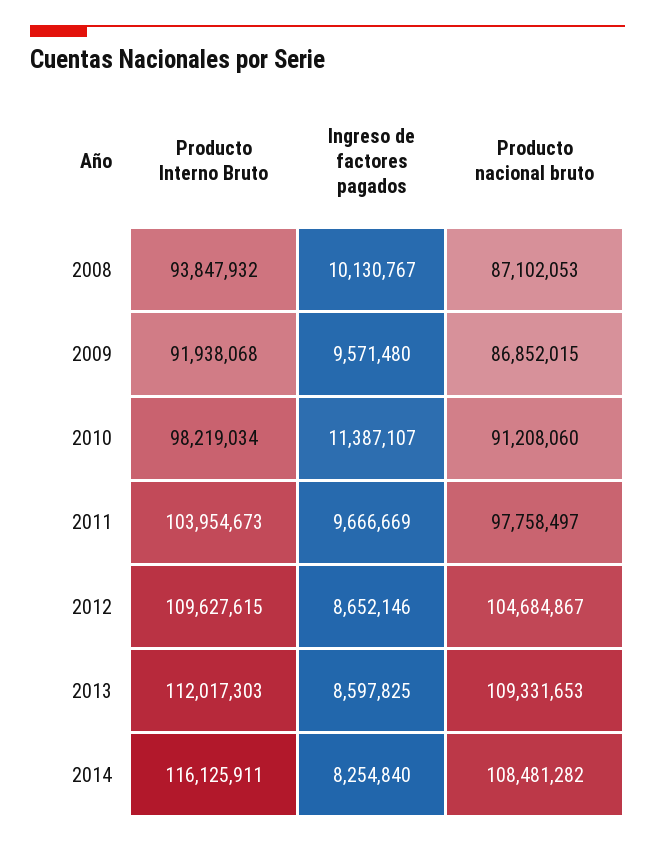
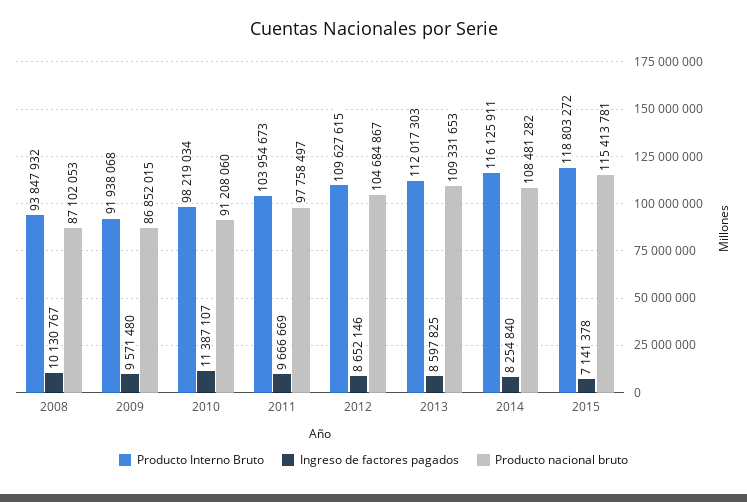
Producto Interno Bruto, 2015: none -> 118803272
Ingreso de factores pagados, 2015: none -> 7141378
Producto nacional bruto, 2015: none -> 115413781

